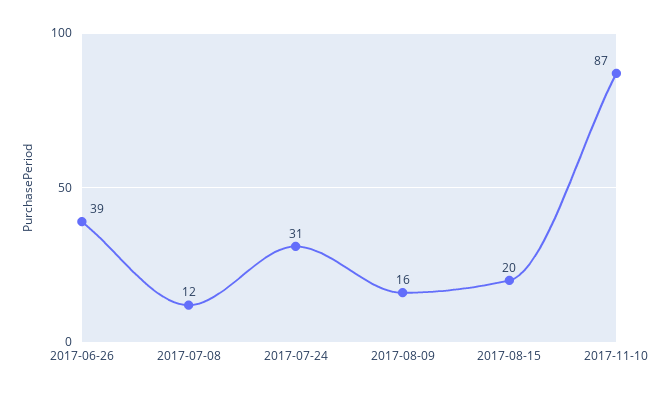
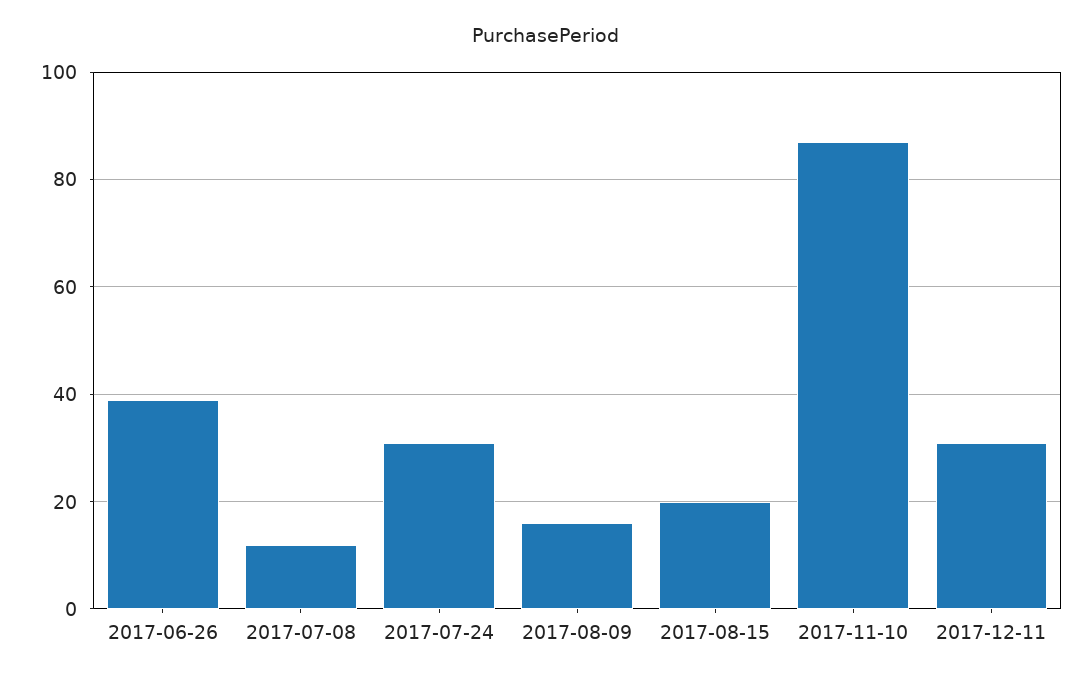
2017-12-11: none -> 30

